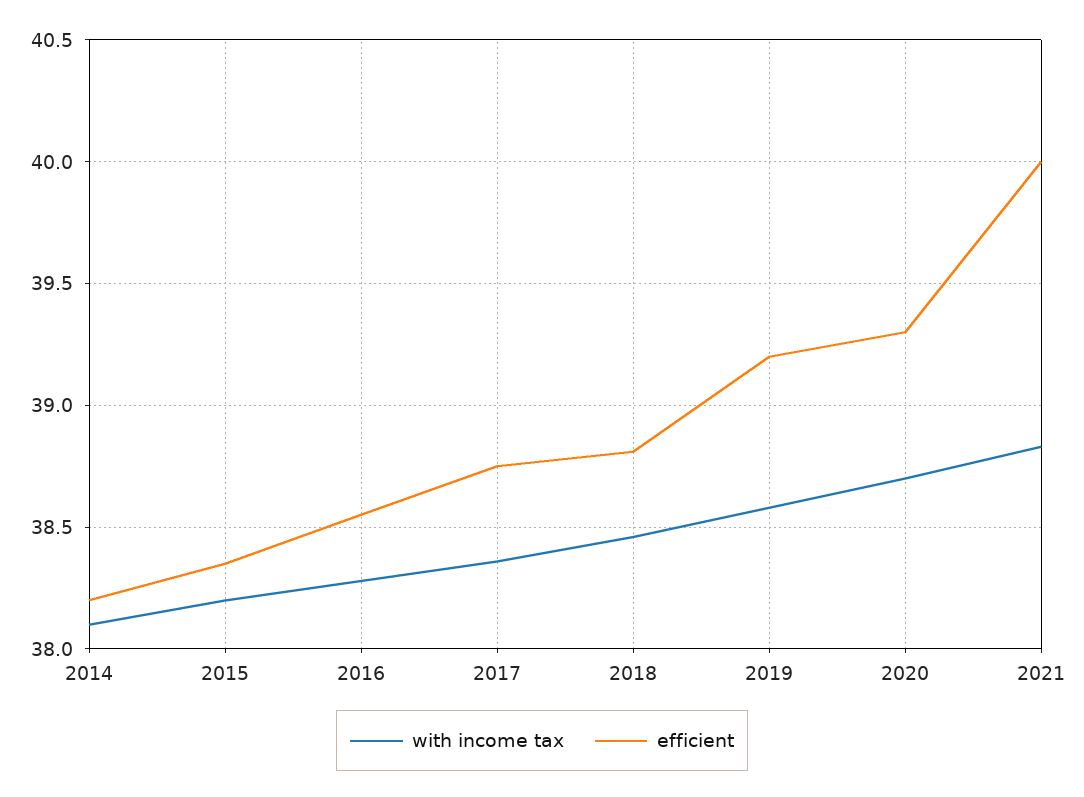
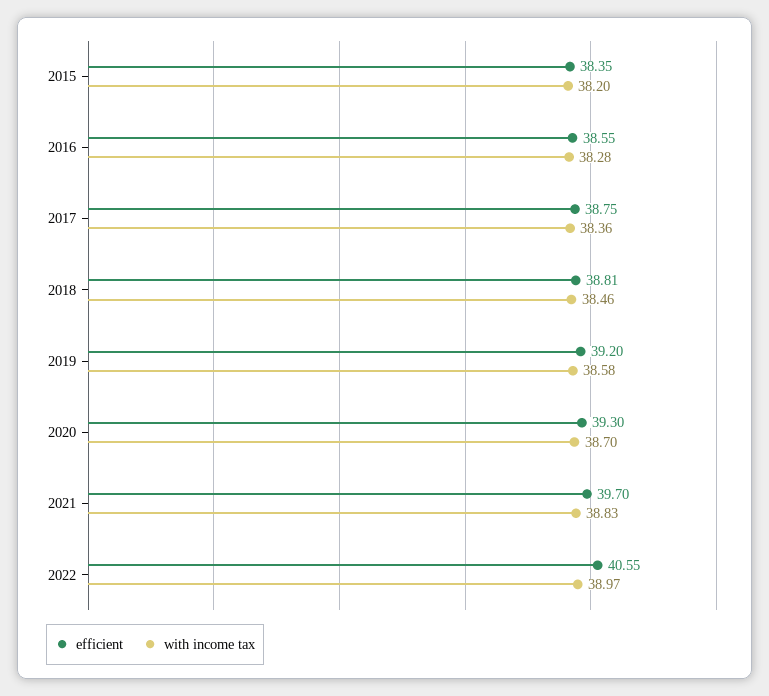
with income tax, 2014: 38.1 -> none
efficient, 2014: 38.2 -> none
efficient, 2021: 40 -> 39.7
efficient, 2022: none -> 40.55
with income tax, 2022: none -> 38.97

